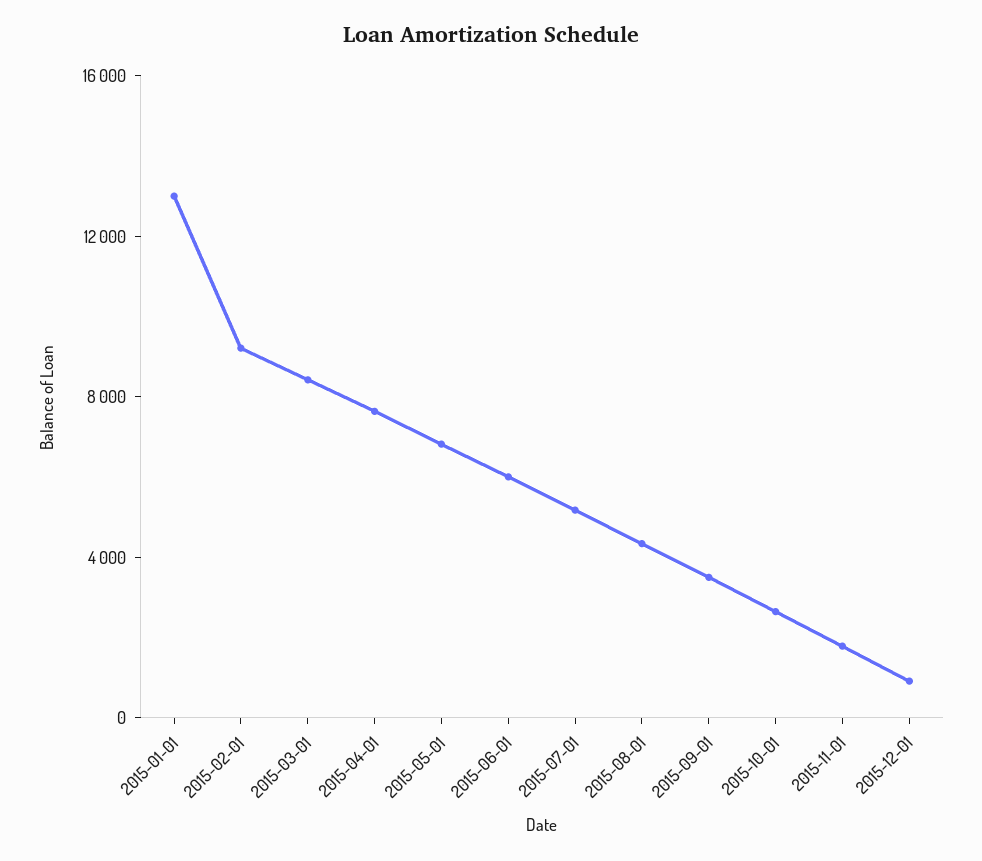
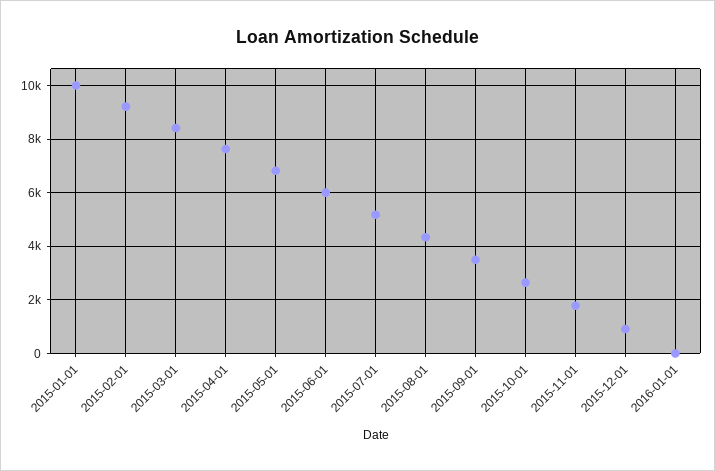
2015-01-01: 13000 -> 10000
2016-01-01: none -> 0

